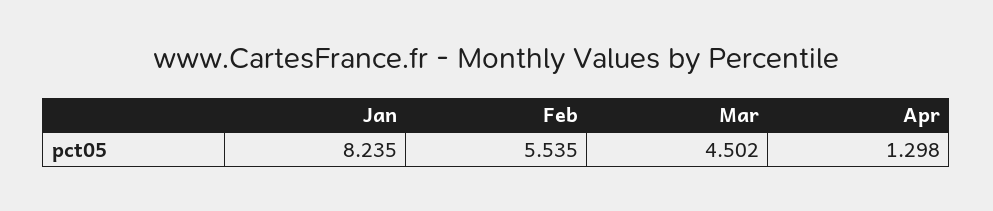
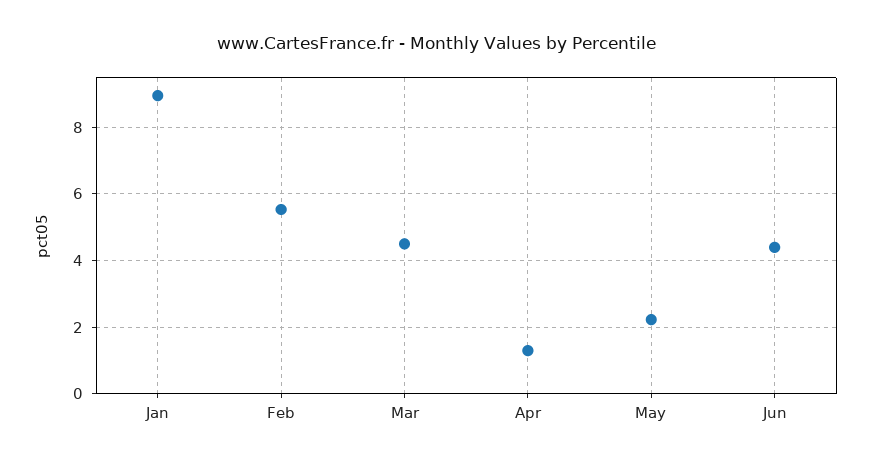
Jan: 8.235 -> 9
May: none -> 2.2
Jun: none -> 4.4

